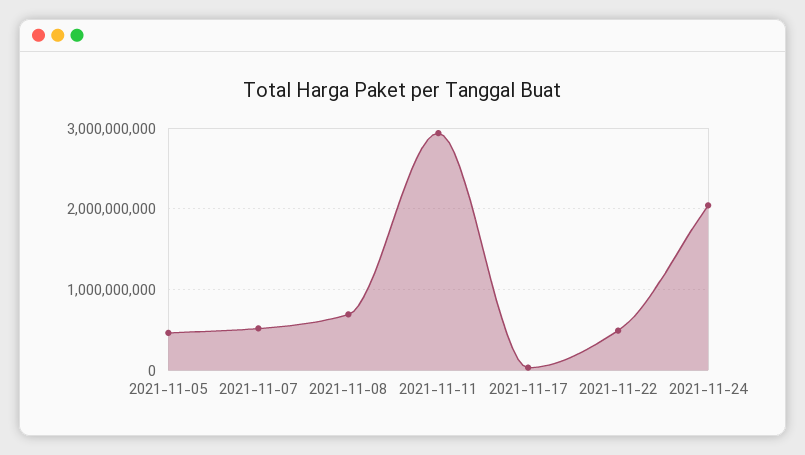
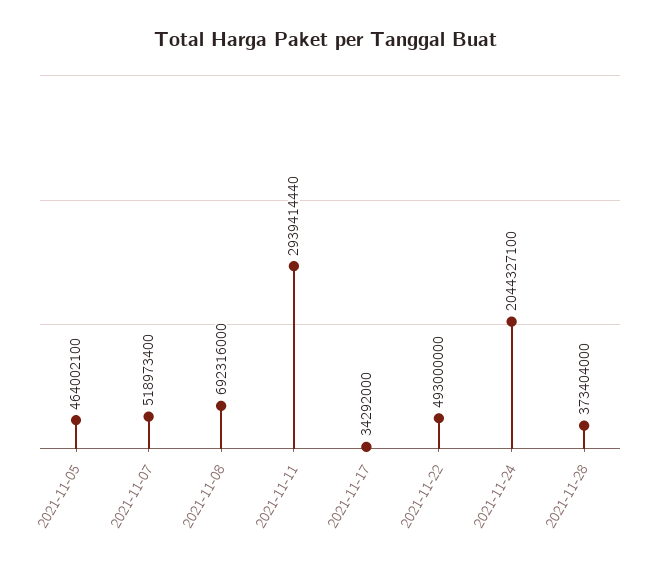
2021-11-28: none -> 373404000

